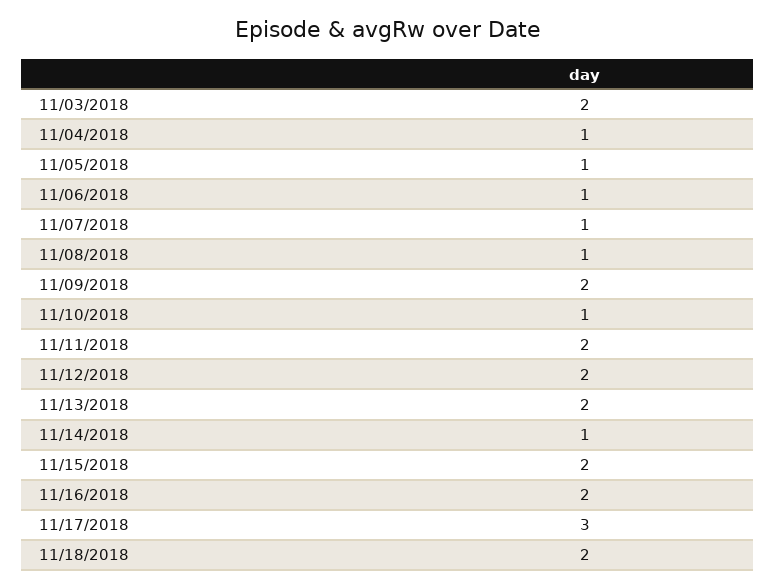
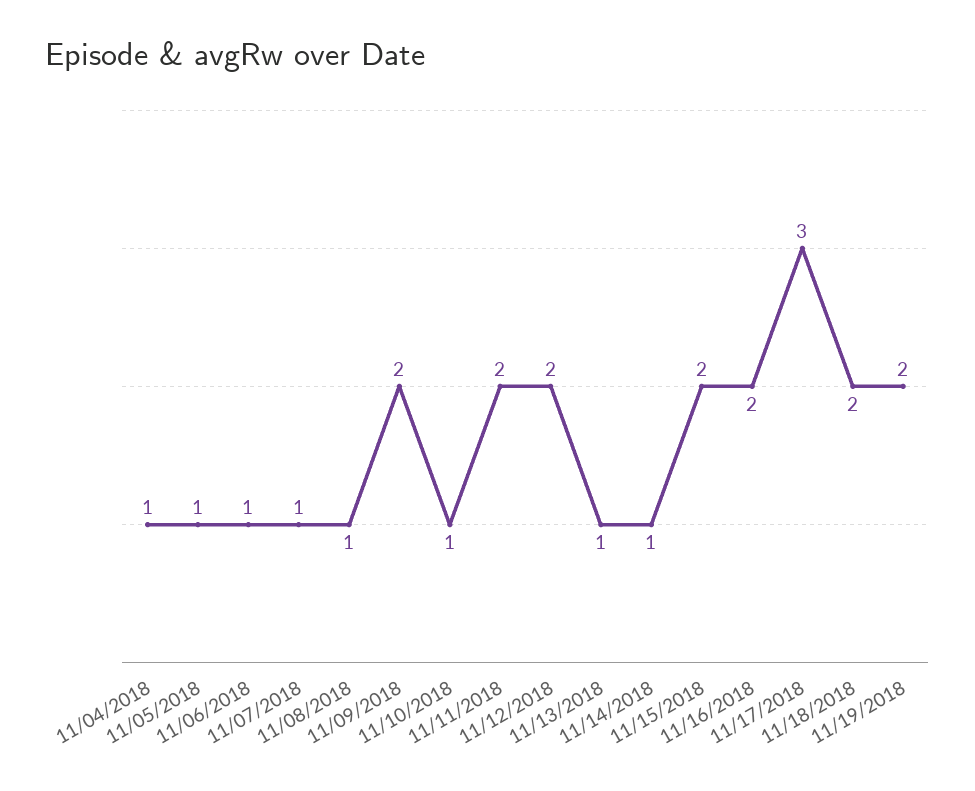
11/03/2018: 2 -> none
11/13/2018: 2 -> 1
11/19/2018: none -> 2

